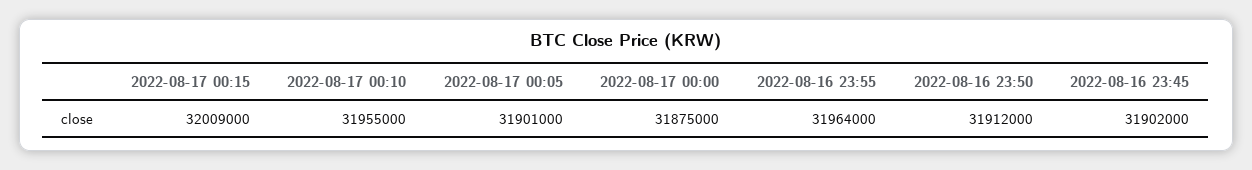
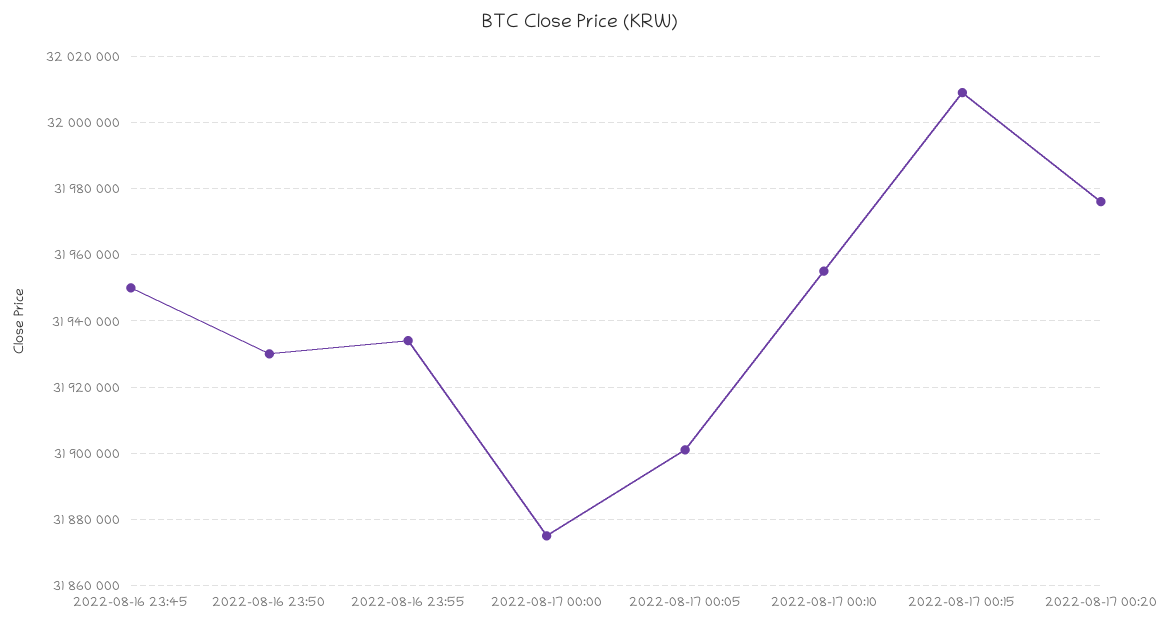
2022-08-16 23:55: 31964000 -> 31934000
2022-08-16 23:50: 31912000 -> 31930000
2022-08-16 23:45: 31902000 -> 31950000
2022-08-17 00:20: none -> 31976000

